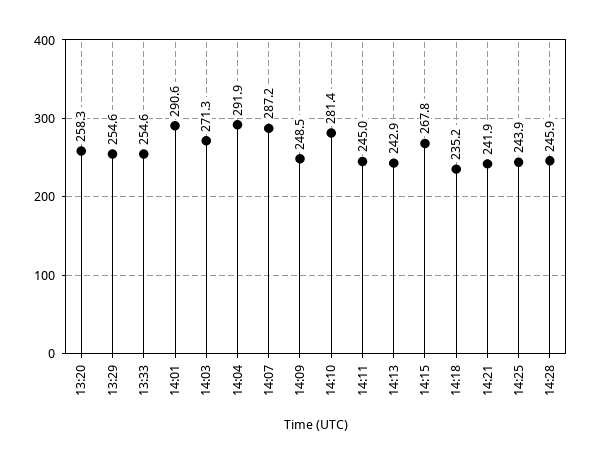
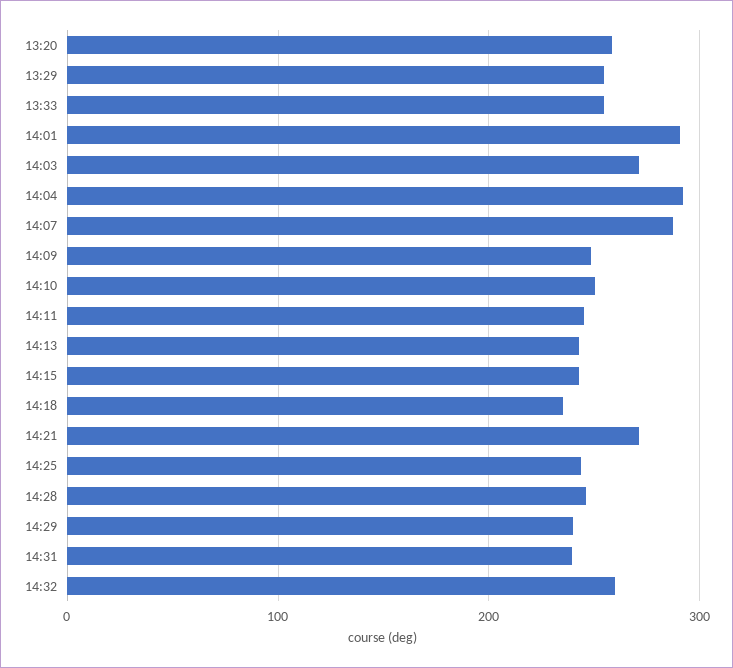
14:10: 281.4 -> 250
14:15: 267.8 -> 240
14:21: 241.9 -> 270
14:29: none -> 240
14:31: none -> 240
14:32: none -> 260

